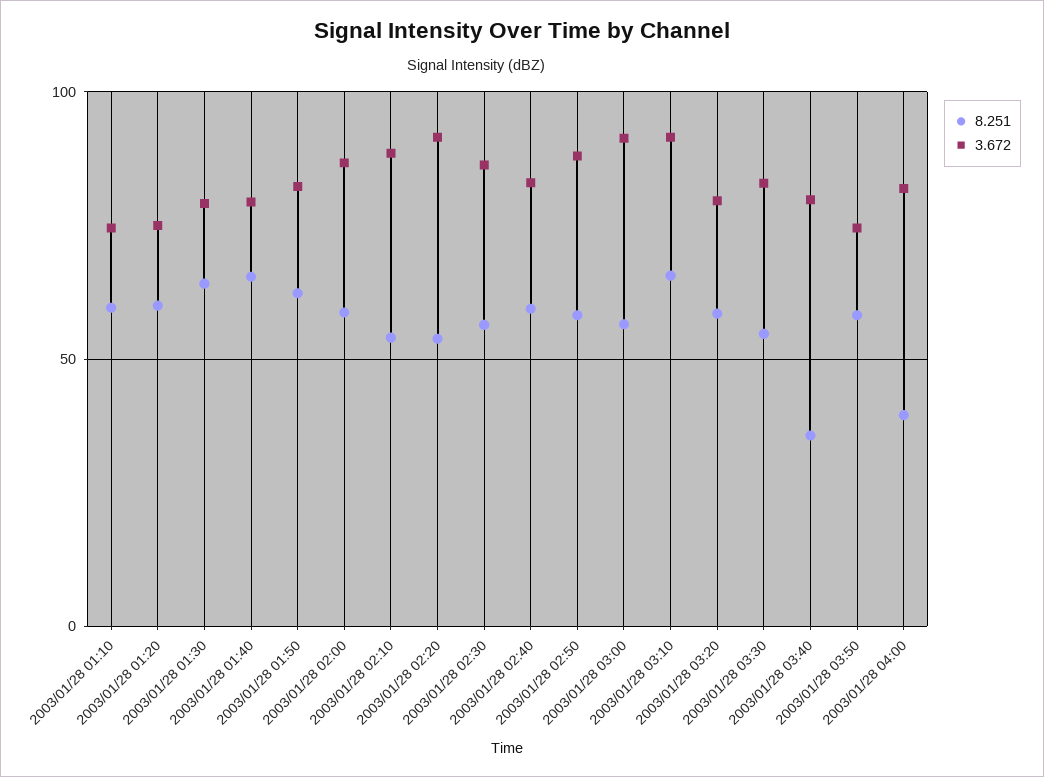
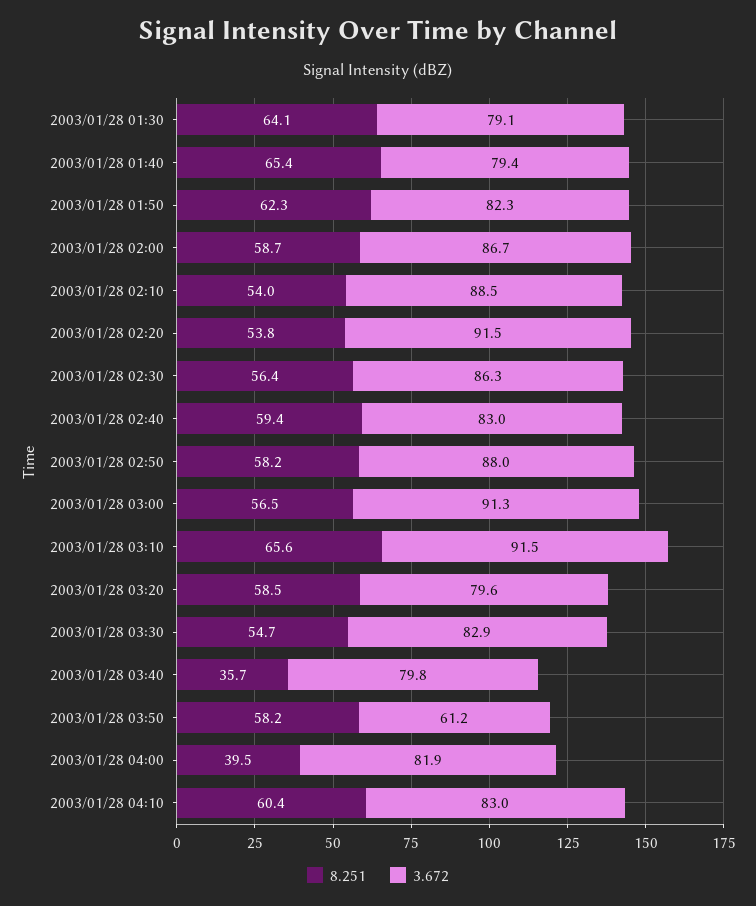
8.251, 2003/01/28 01:10: 60 -> none
3.672, 2003/01/28 01:10: 75 -> none
8.251, 2003/01/28 01:20: 60 -> none
3.672, 2003/01/28 01:20: 75 -> none
3.672, 2003/01/28 03:50: 75 -> 61.2
8.251, 2003/01/28 04:10: none -> 60.4
3.672, 2003/01/28 04:10: none -> 83

